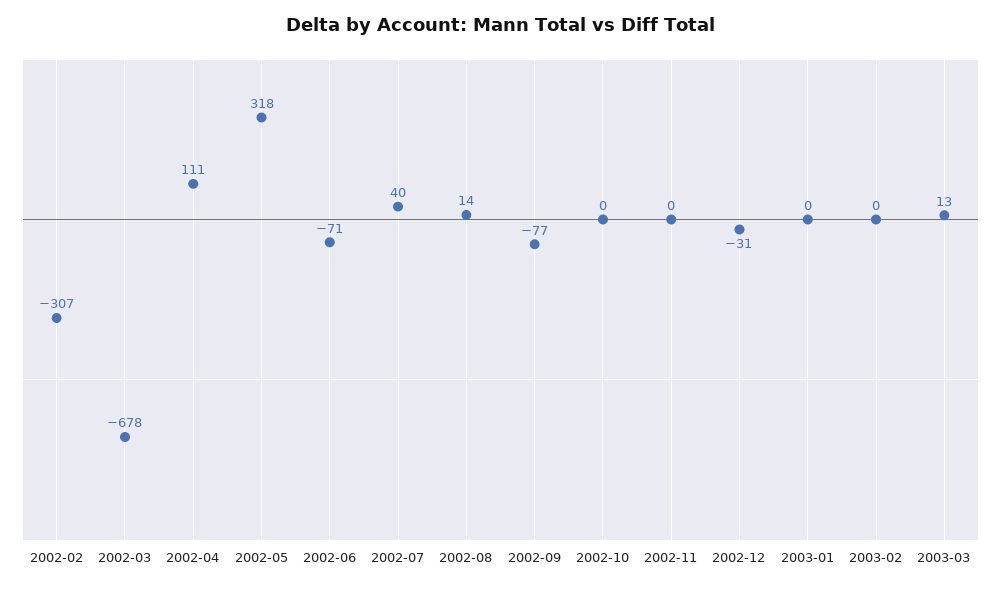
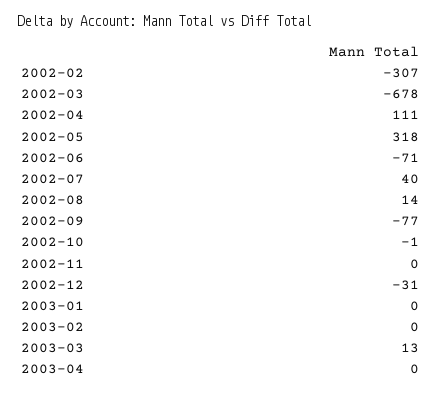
2002-10: 0 -> -1
2003-04: none -> 0

